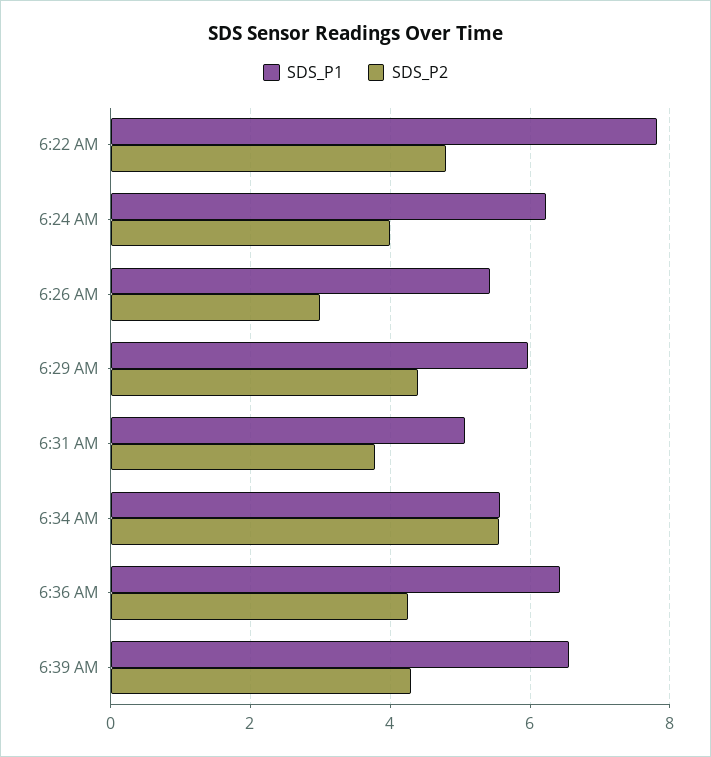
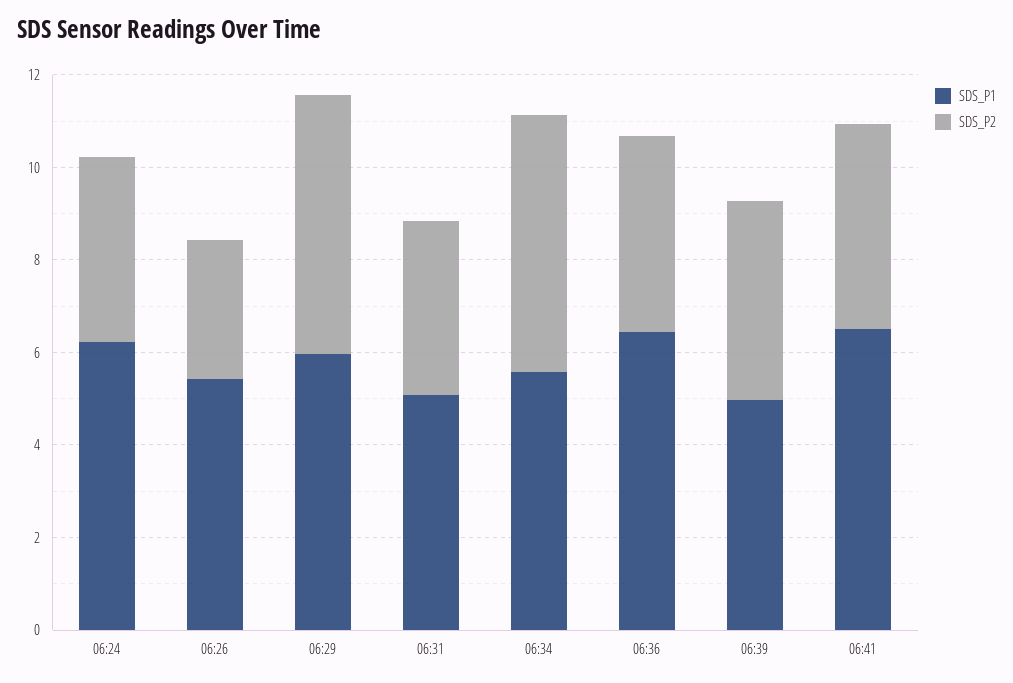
SDS_P1, 6:22 AM: 7.8 -> none
SDS_P2, 6:22 AM: 4.8 -> none
SDS_P2, 6:29 AM: 4.4 -> 5.5
SDS_P1, 6:39 AM: 6.6 -> 5
SDS_P1, 06:41: none -> 6.5
SDS_P2, 06:41: none -> 4.5

